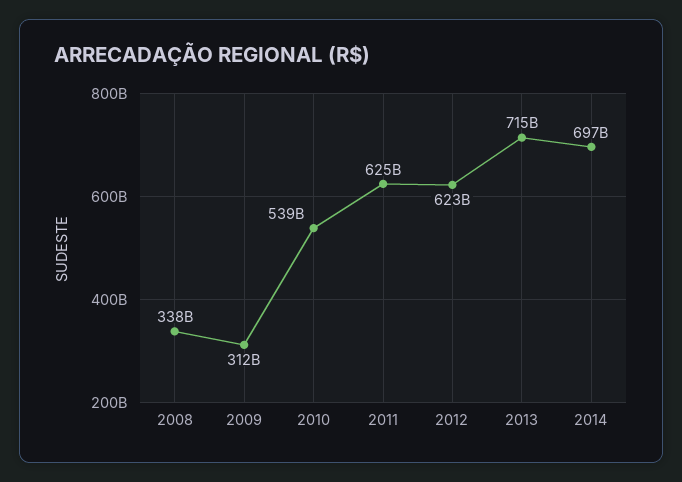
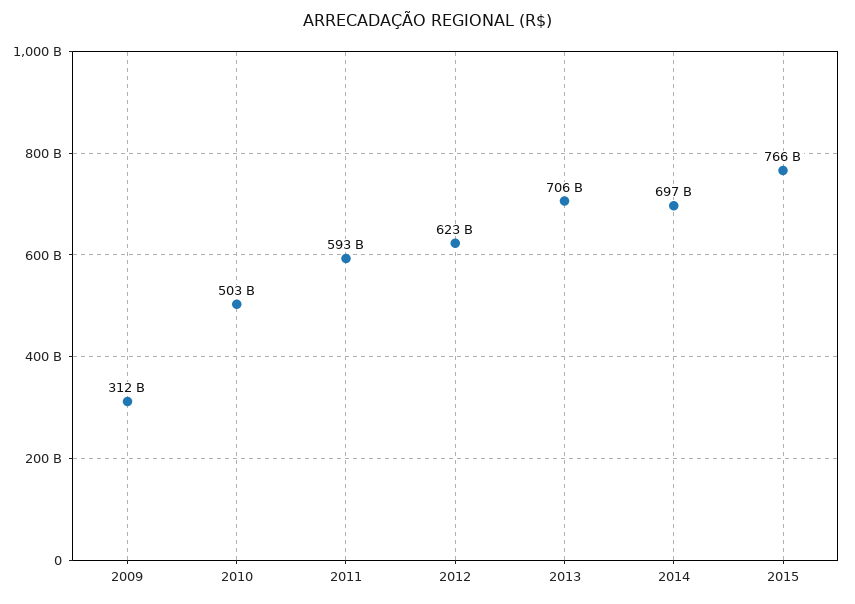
2008: 338000000000 -> none
2010: 539000000000 -> 503000000000
2011: 625000000000 -> 593000000000
2013: 715000000000 -> 706000000000
2015: none -> 766000000000

